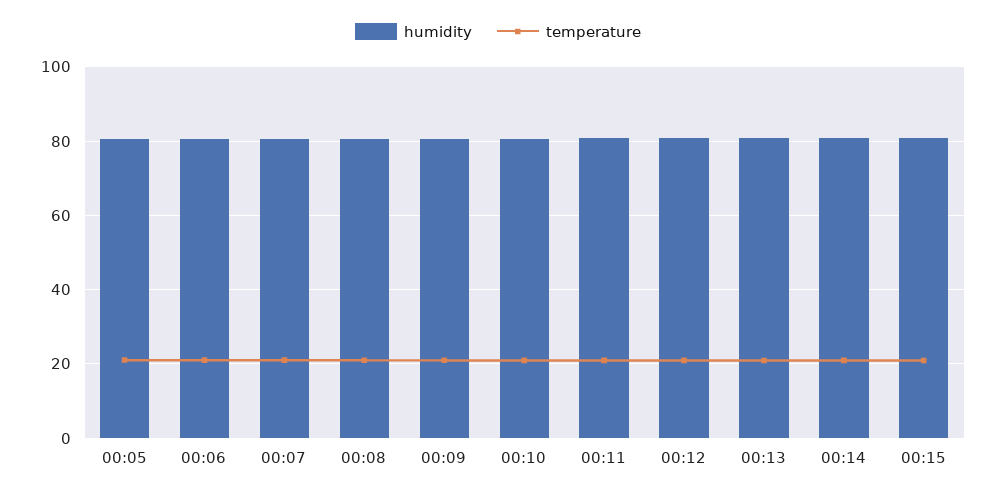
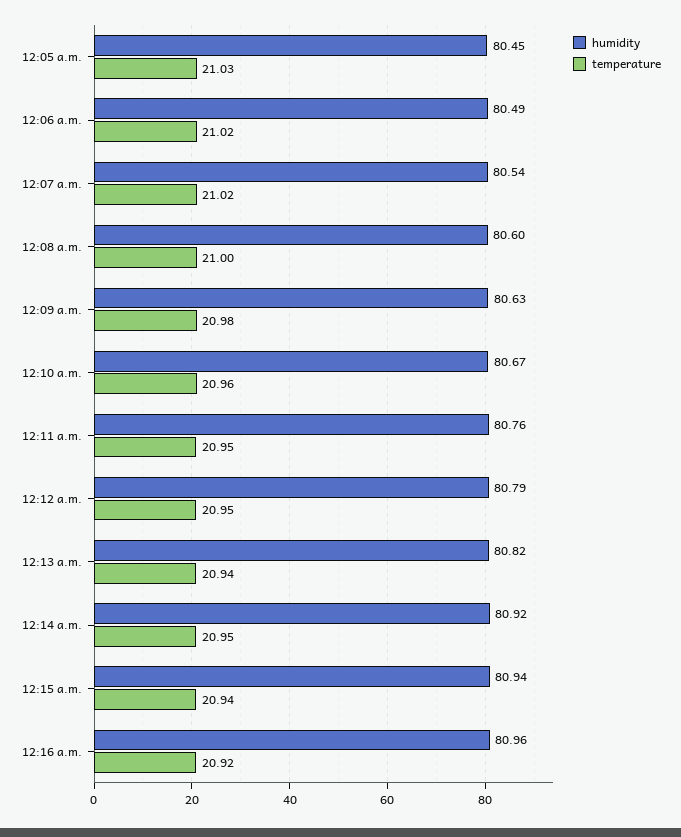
humidity, 12:16 a.m.: none -> 80.96
temperature, 12:16 a.m.: none -> 20.92

